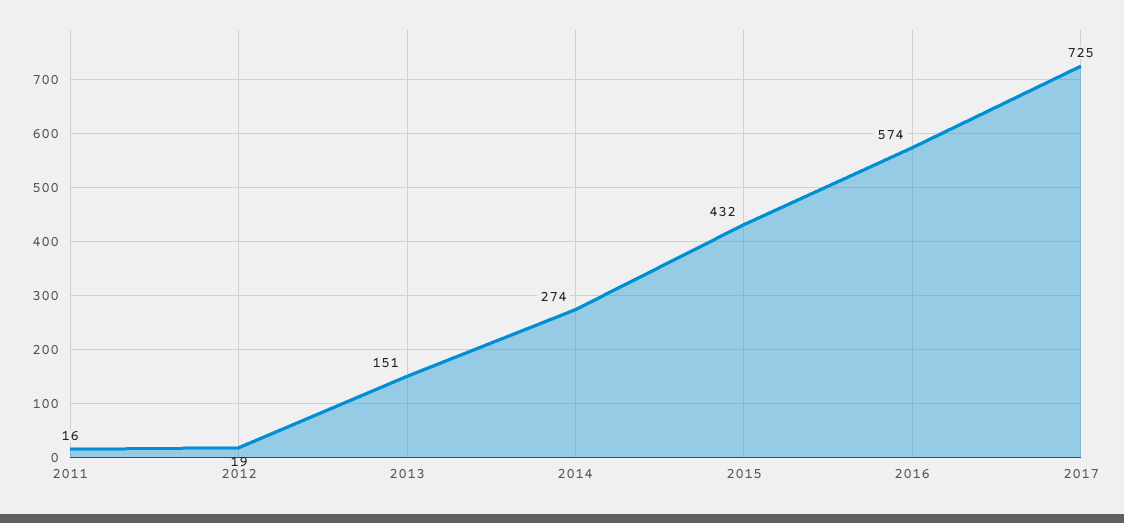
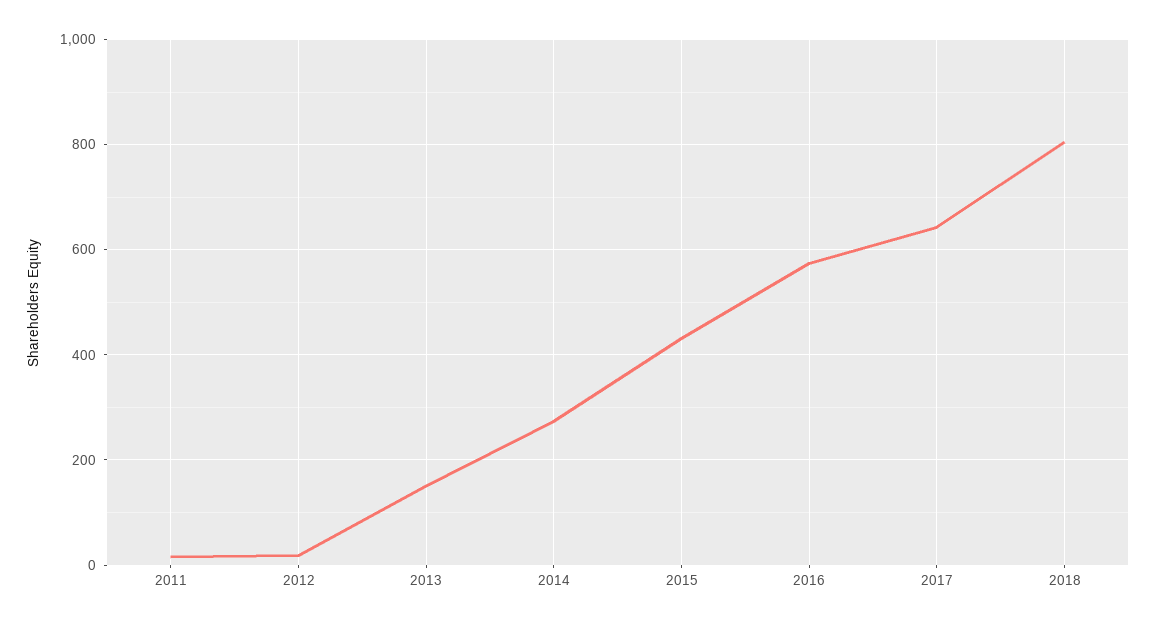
2017: 725 -> 640
2018: none -> 800

